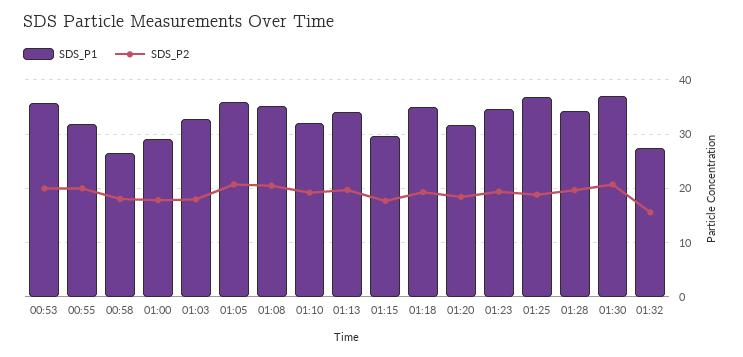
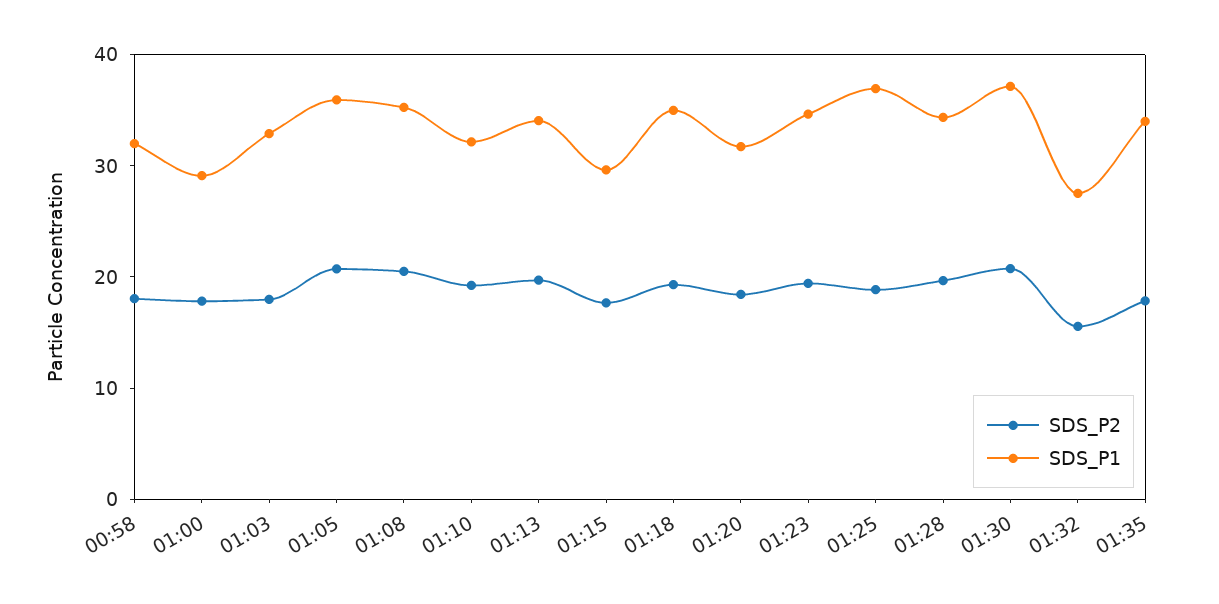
SDS_P1, 00:53: 36 -> none
SDS_P2, 00:53: 20 -> none
SDS_P1, 00:55: 32 -> none
SDS_P2, 00:55: 20 -> none
SDS_P1, 00:58: 26 -> 32
SDS_P2, 01:35: none -> 18
SDS_P1, 01:35: none -> 34

